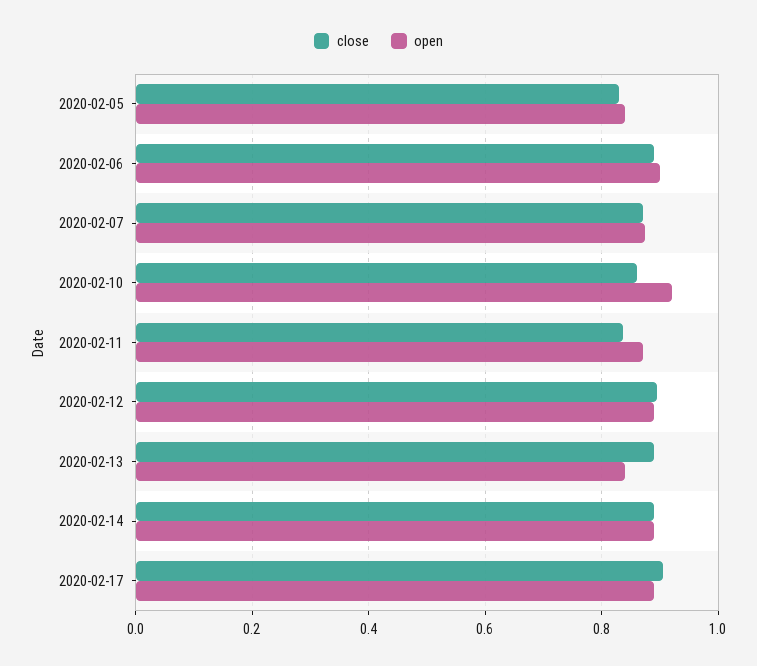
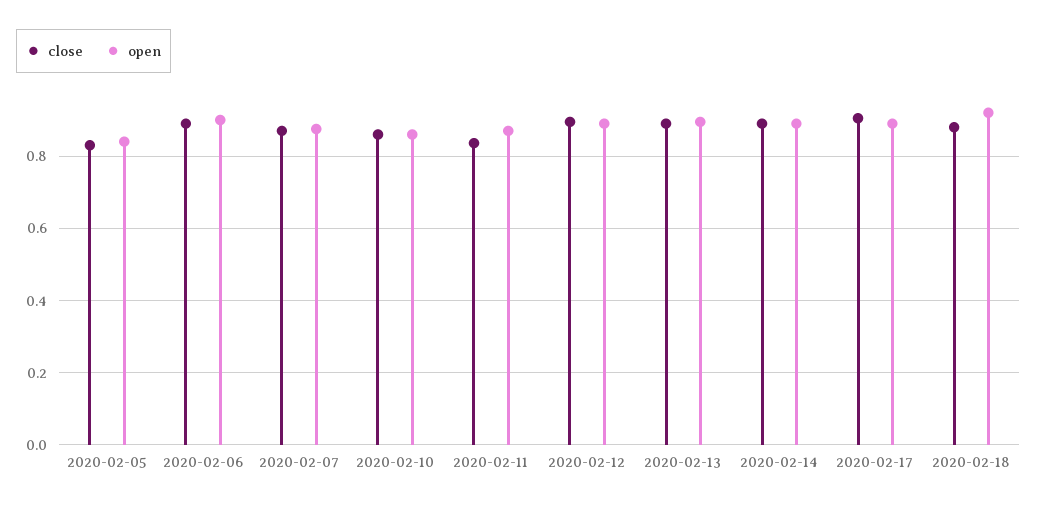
open, 2020-02-10: 0.92 -> 0.86
open, 2020-02-13: 0.84 -> 0.9
close, 2020-02-18: none -> 0.88
open, 2020-02-18: none -> 0.92

